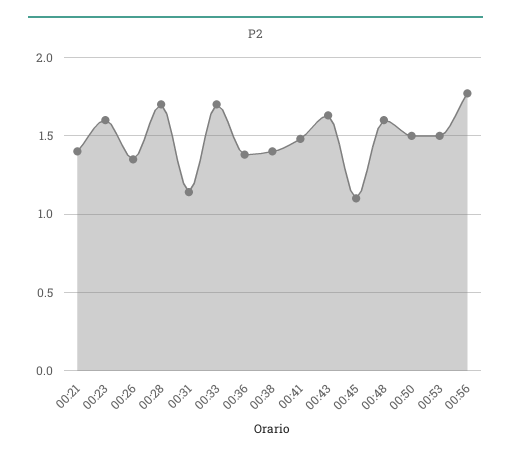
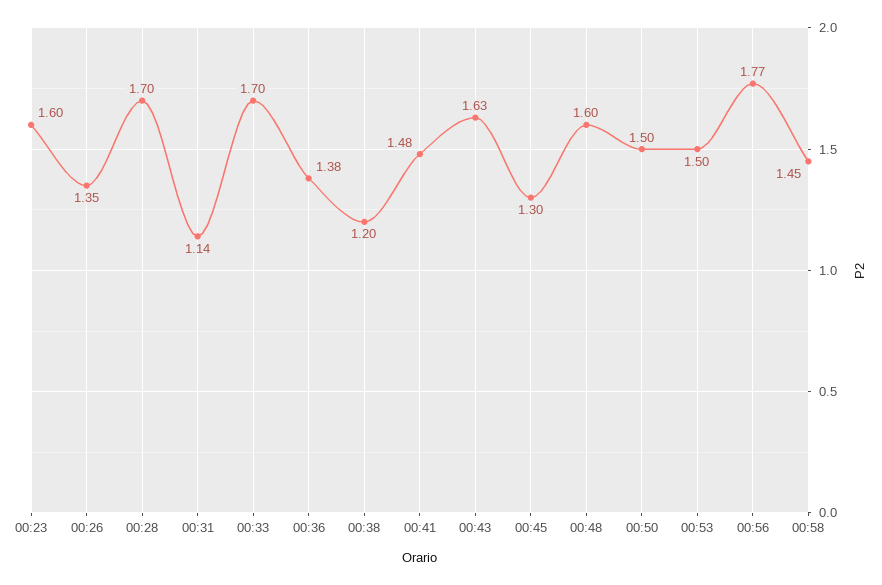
00:21: 1.4 -> none
00:38: 1.4 -> 1.2
00:45: 1.1 -> 1.3
00:58: none -> 1.45

